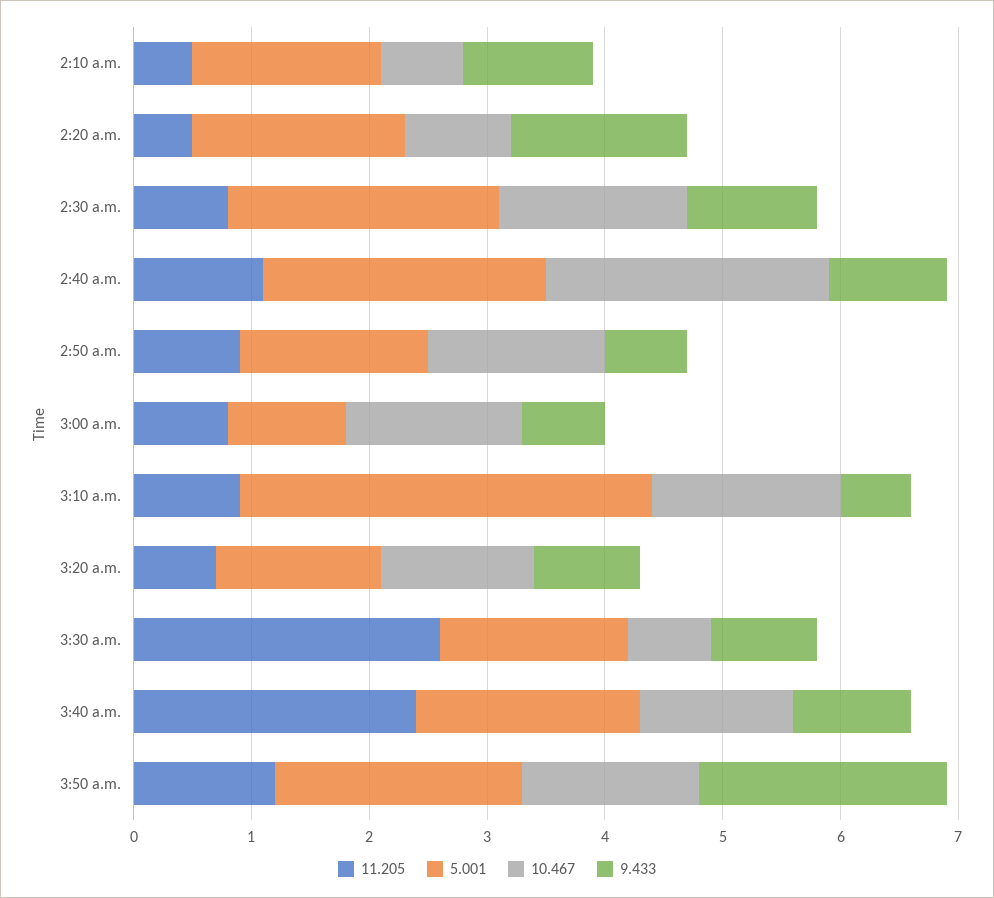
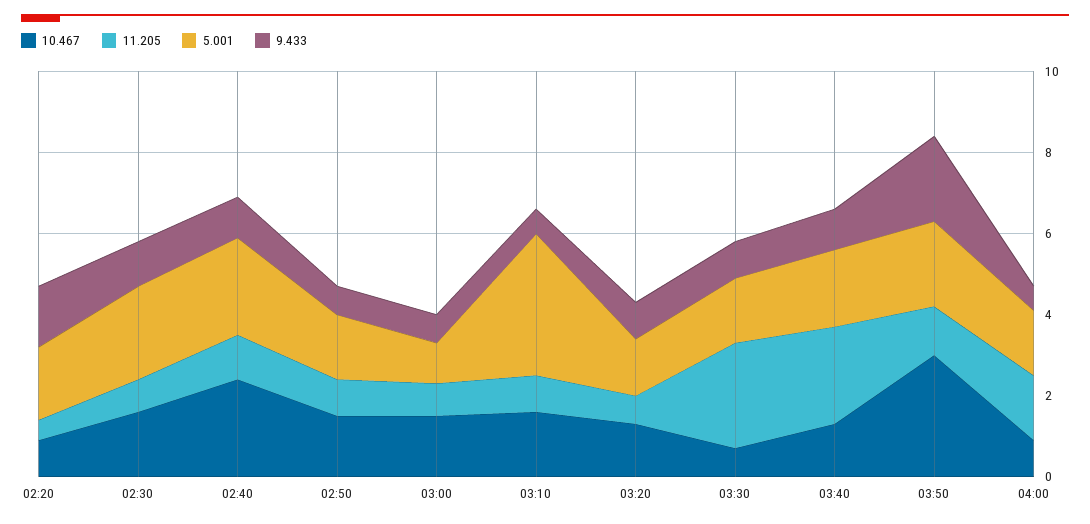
11.205, 2:10 a.m.: 0.5 -> none
5.001, 2:10 a.m.: 1.6 -> none
10.467, 2:10 a.m.: 0.7 -> none
9.433, 2:10 a.m.: 1.1 -> none
10.467, 3:50 a.m.: 1.5 -> 3
10.467, 04:00: none -> 1
11.205, 04:00: none -> 1.5
5.001, 04:00: none -> 1.5
9.433, 04:00: none -> 0.5

